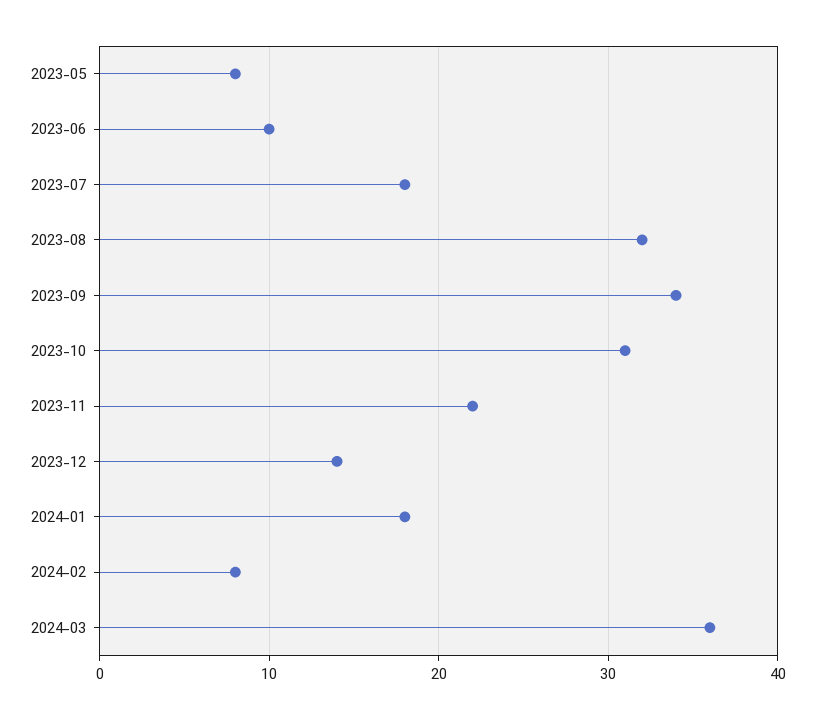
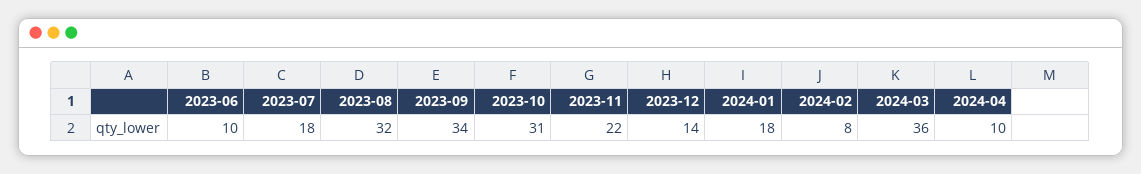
2023-05: 8 -> none
2024-04: none -> 10

